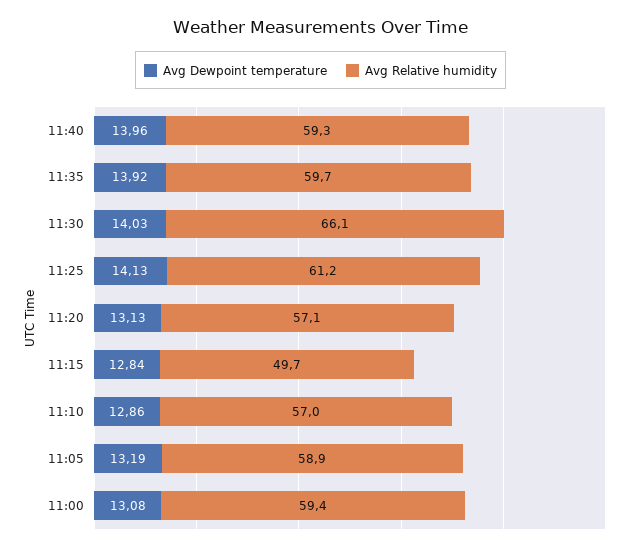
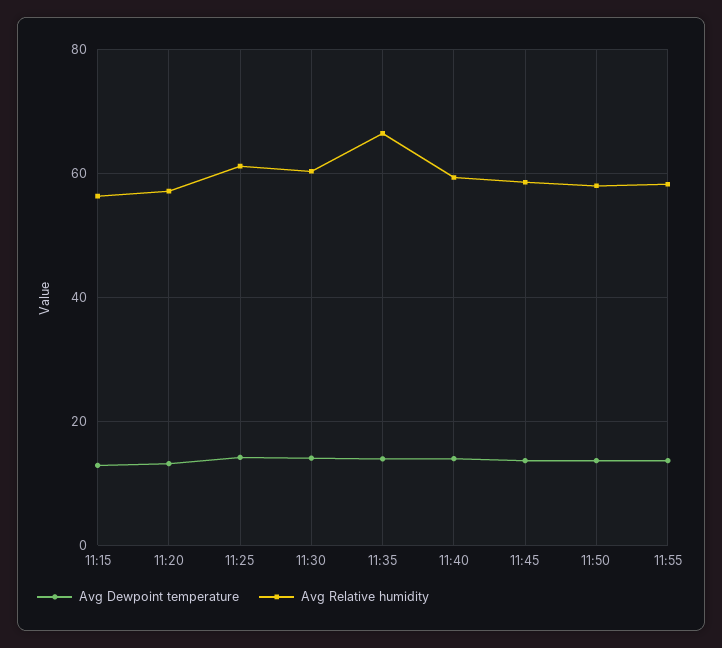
Avg Relative humidity, 11:35: 59.7 -> 66
Avg Relative humidity, 11:30: 66.1 -> 60
Avg Relative humidity, 11:15: 49.7 -> 56
Avg Dewpoint temperature, 11:10: 12.86 -> none
Avg Relative humidity, 11:10: 57 -> none
Avg Dewpoint temperature, 11:05: 13.19 -> none
Avg Relative humidity, 11:05: 58.9 -> none
Avg Dewpoint temperature, 11:00: 13.08 -> none
Avg Relative humidity, 11:00: 59.4 -> none
Avg Dewpoint temperature, 11:45: none -> 14
Avg Relative humidity, 11:45: none -> 58
Avg Dewpoint temperature, 11:50: none -> 14
Avg Relative humidity, 11:50: none -> 58
Avg Dewpoint temperature, 11:55: none -> 14
Avg Relative humidity, 11:55: none -> 58

